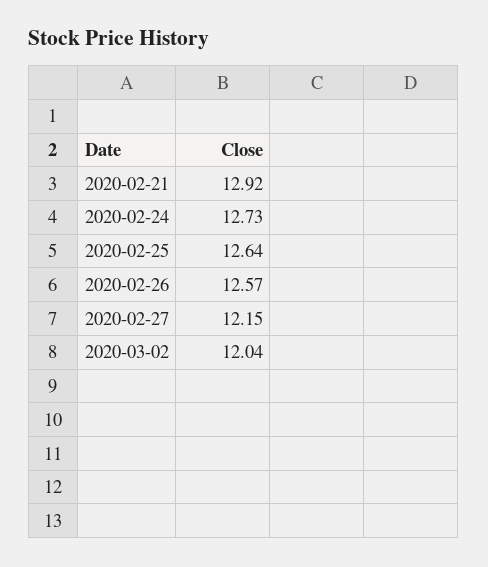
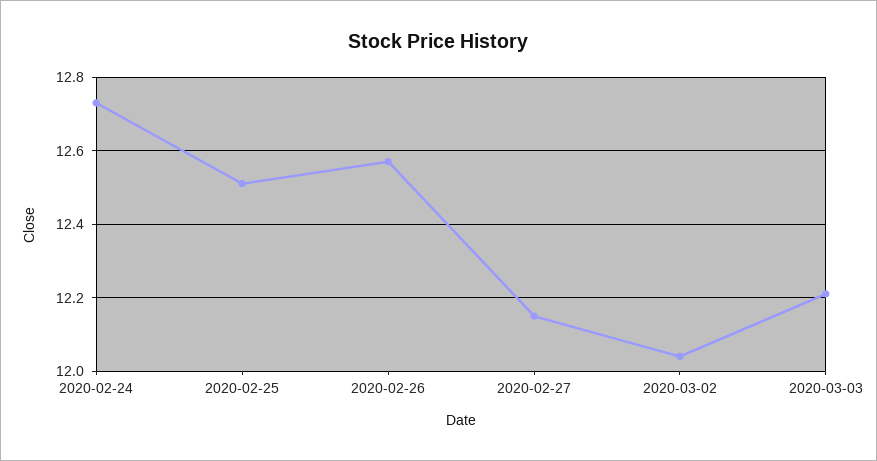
2020-02-21: 12.92 -> none
2020-02-25: 12.64 -> 12.5
2020-03-03: none -> 12.2

